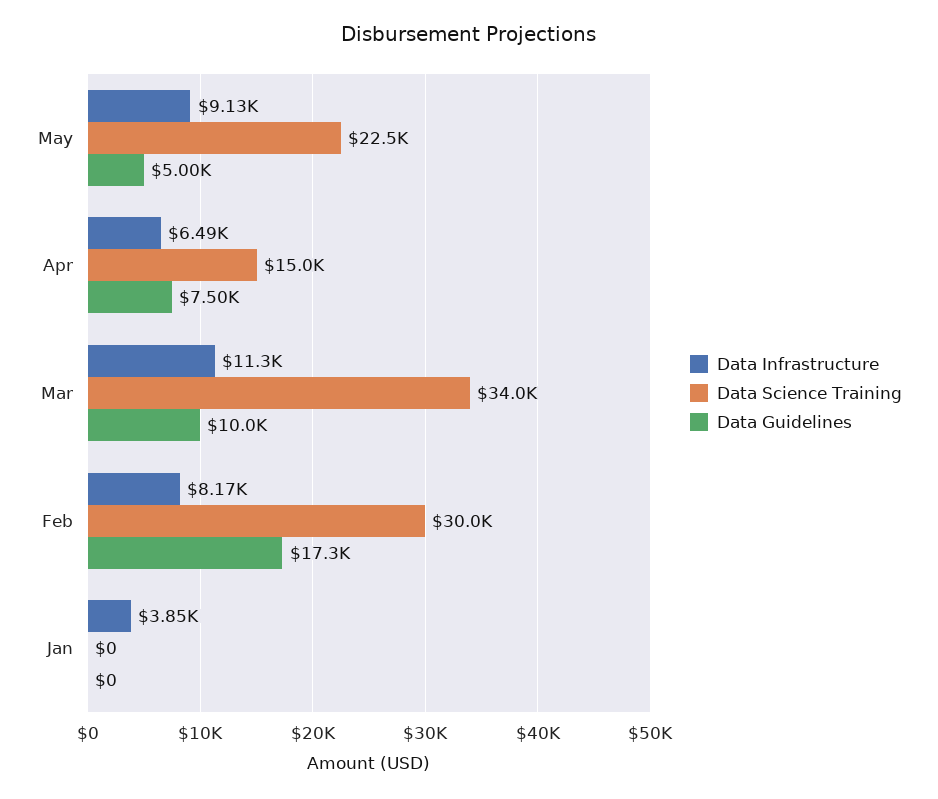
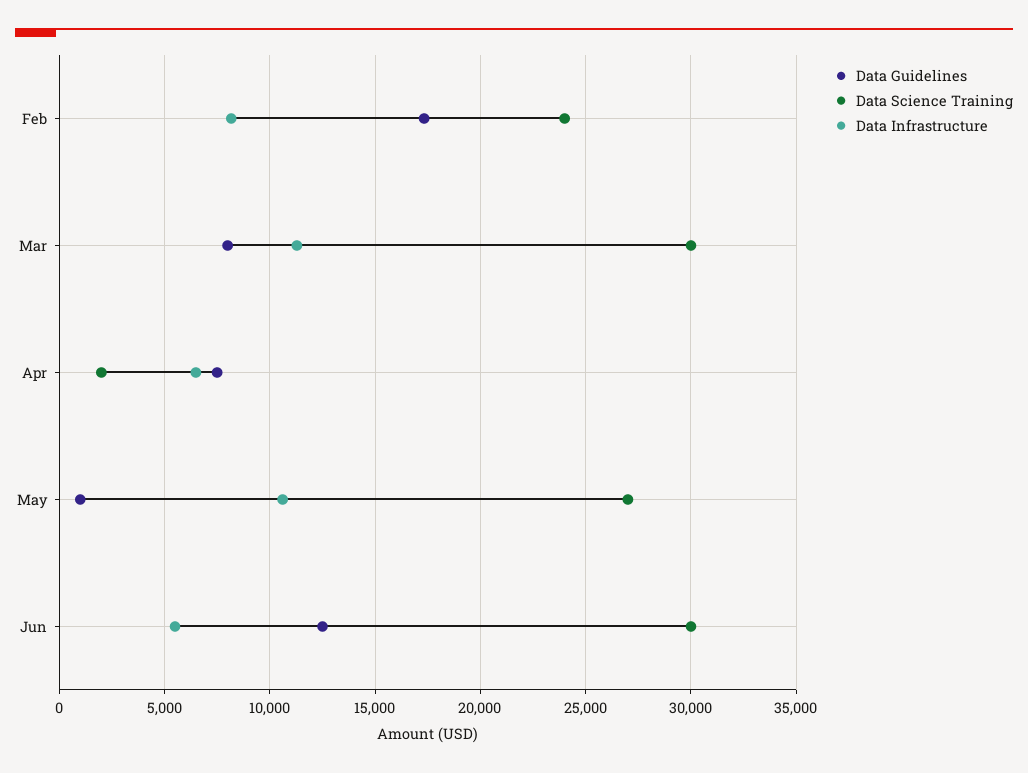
Data Infrastructure, May: 9130 -> 10500
Data Science Training, May: 22500 -> 27000
Data Guidelines, May: 5000 -> 1000
Data Science Training, Apr: 15000 -> 2000
Data Science Training, Mar: 34000 -> 30000
Data Guidelines, Mar: 10000 -> 8000
Data Science Training, Feb: 30000 -> 24000
Data Infrastructure, Jan: 3850 -> none
Data Science Training, Jan: 0 -> none
Data Guidelines, Jan: 0 -> none
Data Guidelines, Jun: none -> 12500
Data Science Training, Jun: none -> 30000
Data Infrastructure, Jun: none -> 5500

